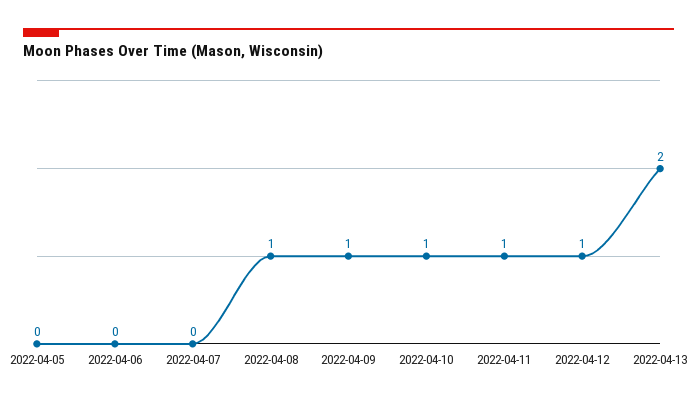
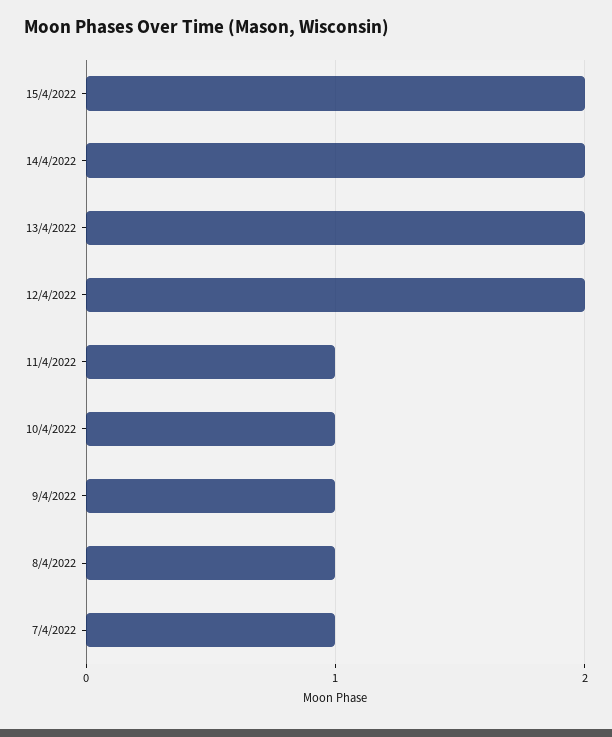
2022-04-05: 0 -> none
2022-04-06: 0 -> none
2022-04-07: 0 -> 1
2022-04-12: 1 -> 2
15/4/2022: none -> 2
14/4/2022: none -> 2

